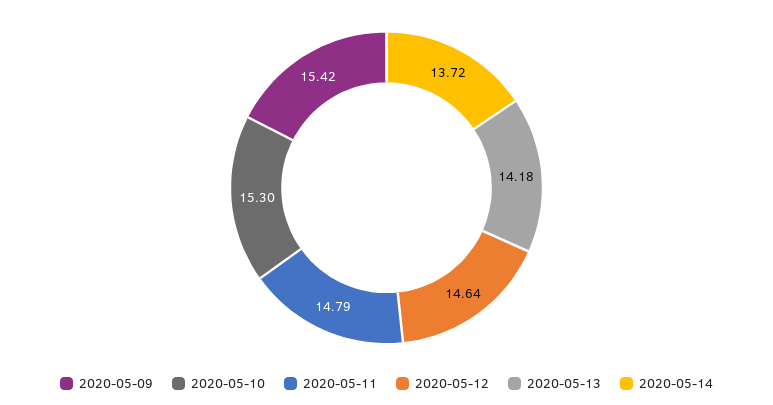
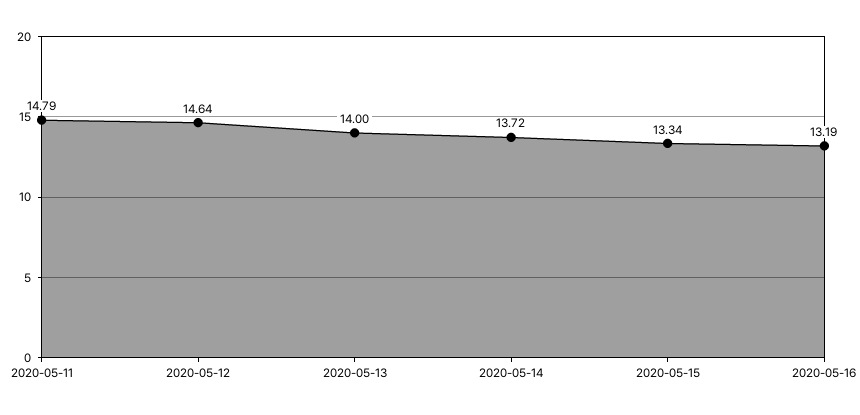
2020-05-09: 15.42 -> none
2020-05-10: 15.3 -> none
2020-05-13: 14.18 -> 14
2020-05-15: none -> 13.34
2020-05-16: none -> 13.19

